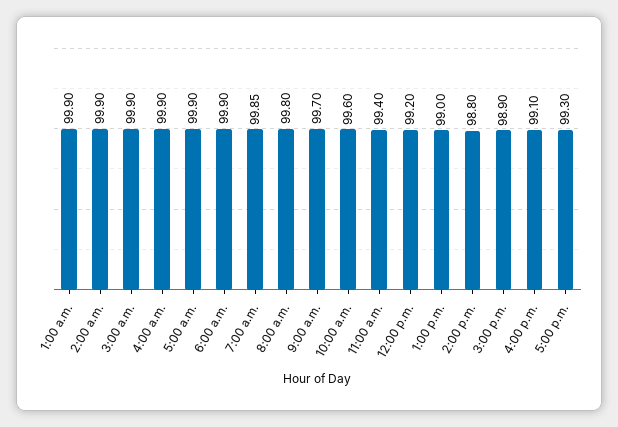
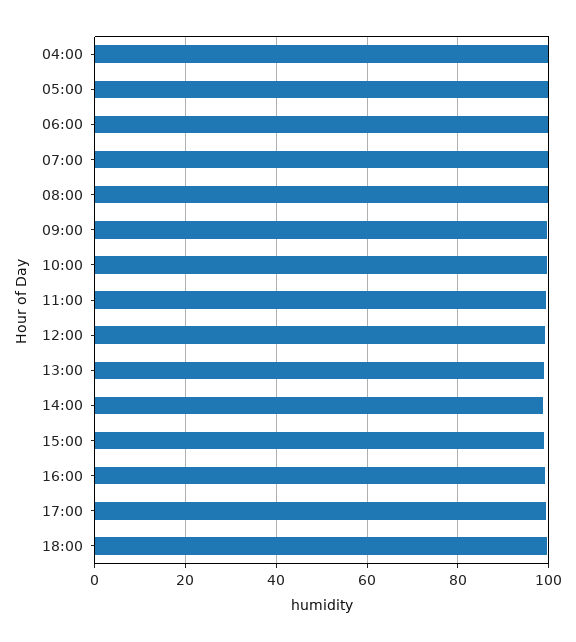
1:00 a.m.: 99.9 -> none
2:00 a.m.: 99.9 -> none
3:00 a.m.: 99.9 -> none
18:00: none -> 100

